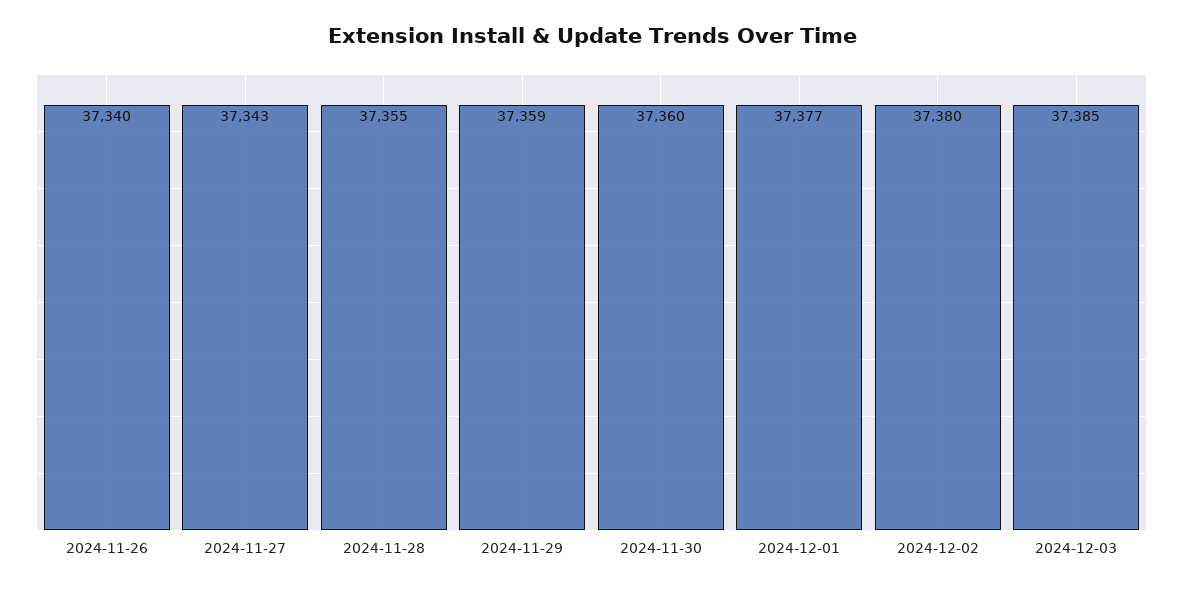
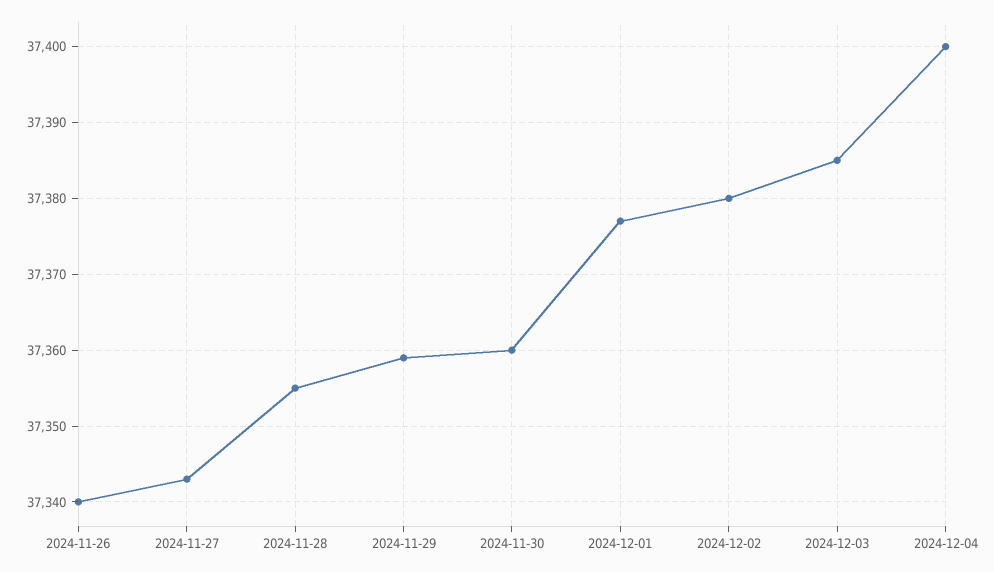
2024-12-04: none -> 37400

